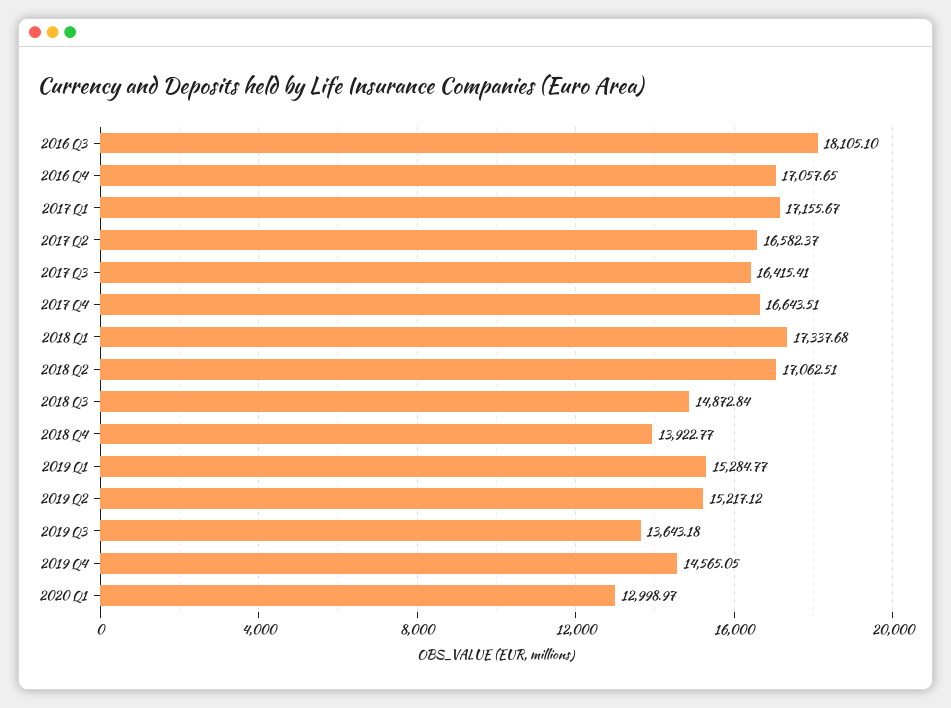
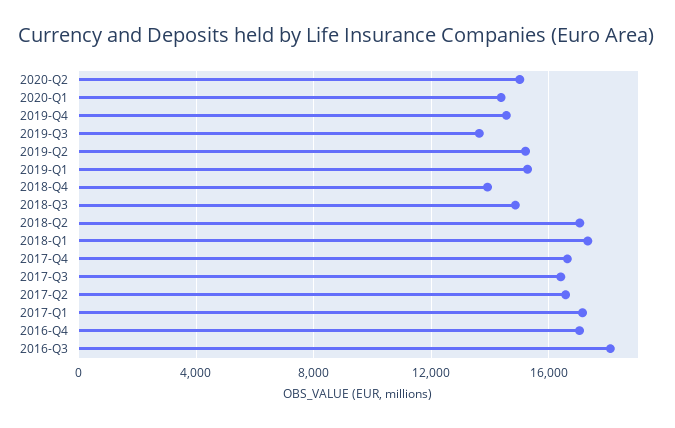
2020 Q1: 12998.97 -> 14500
2020-Q2: none -> 15000

